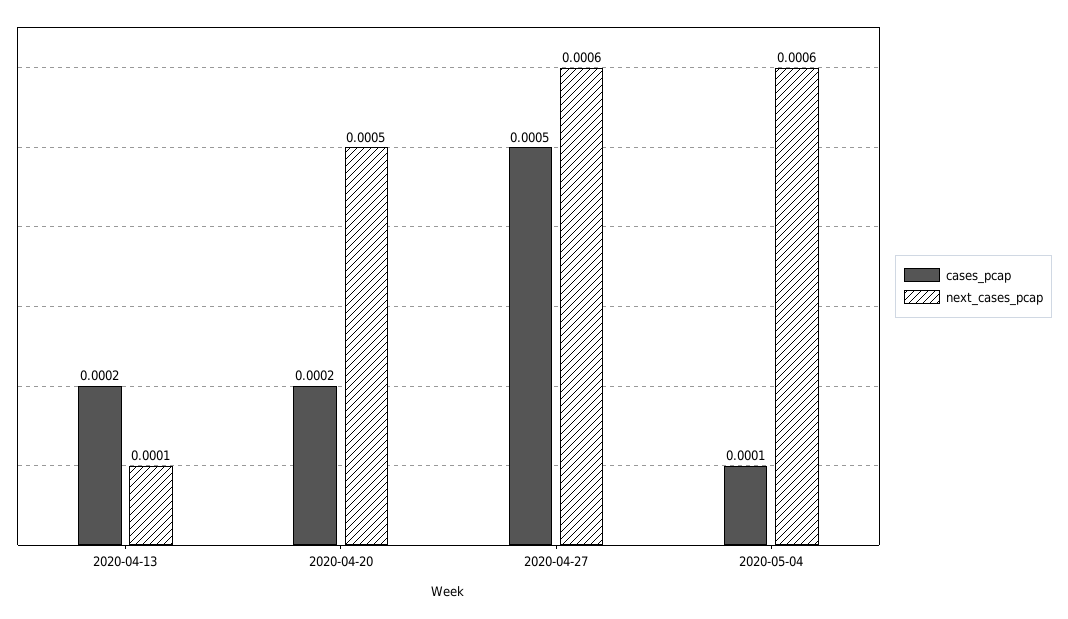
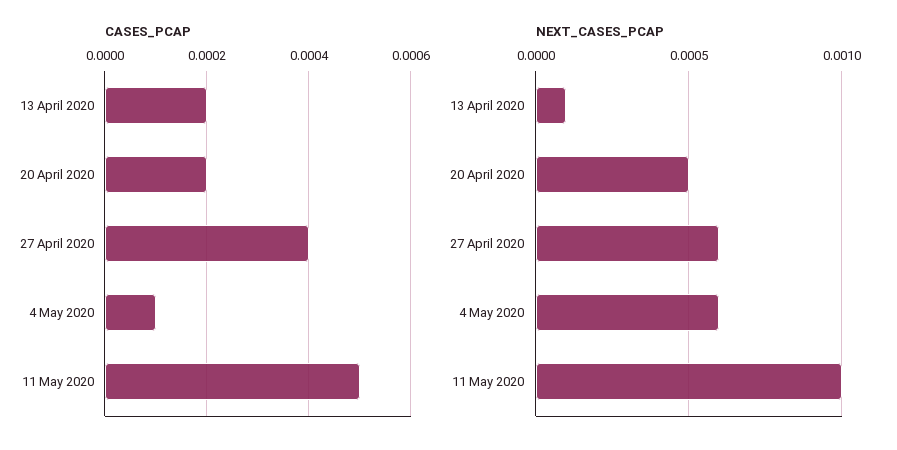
cases_pcap, 2020-04-27: 0.0005 -> 0.0004
cases_pcap, 11 May 2020: none -> 0.0005
next_cases_pcap, 11 May 2020: none -> 0.001

